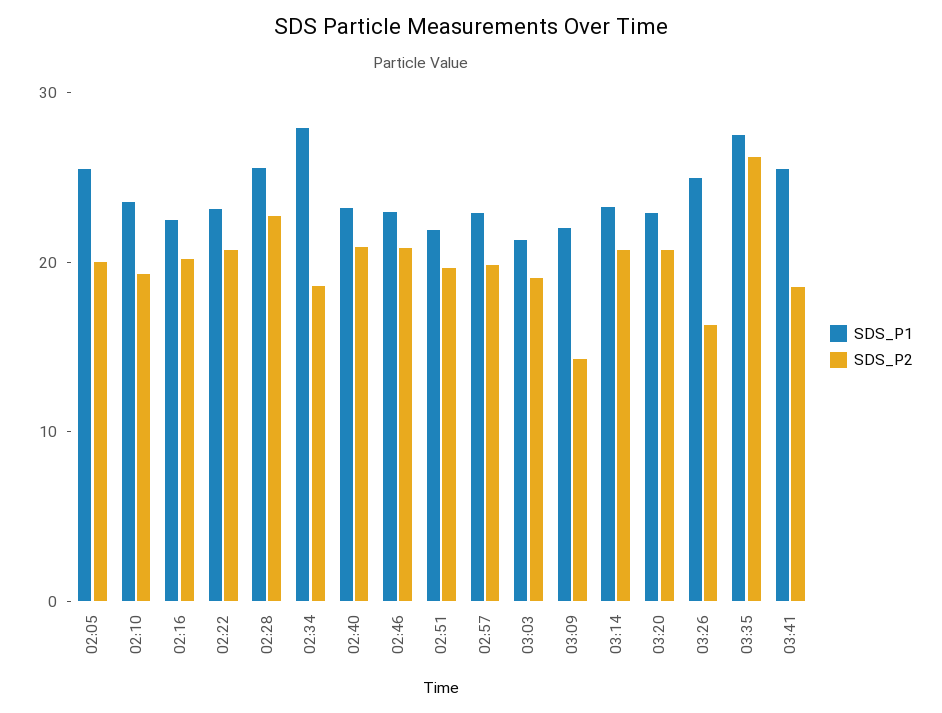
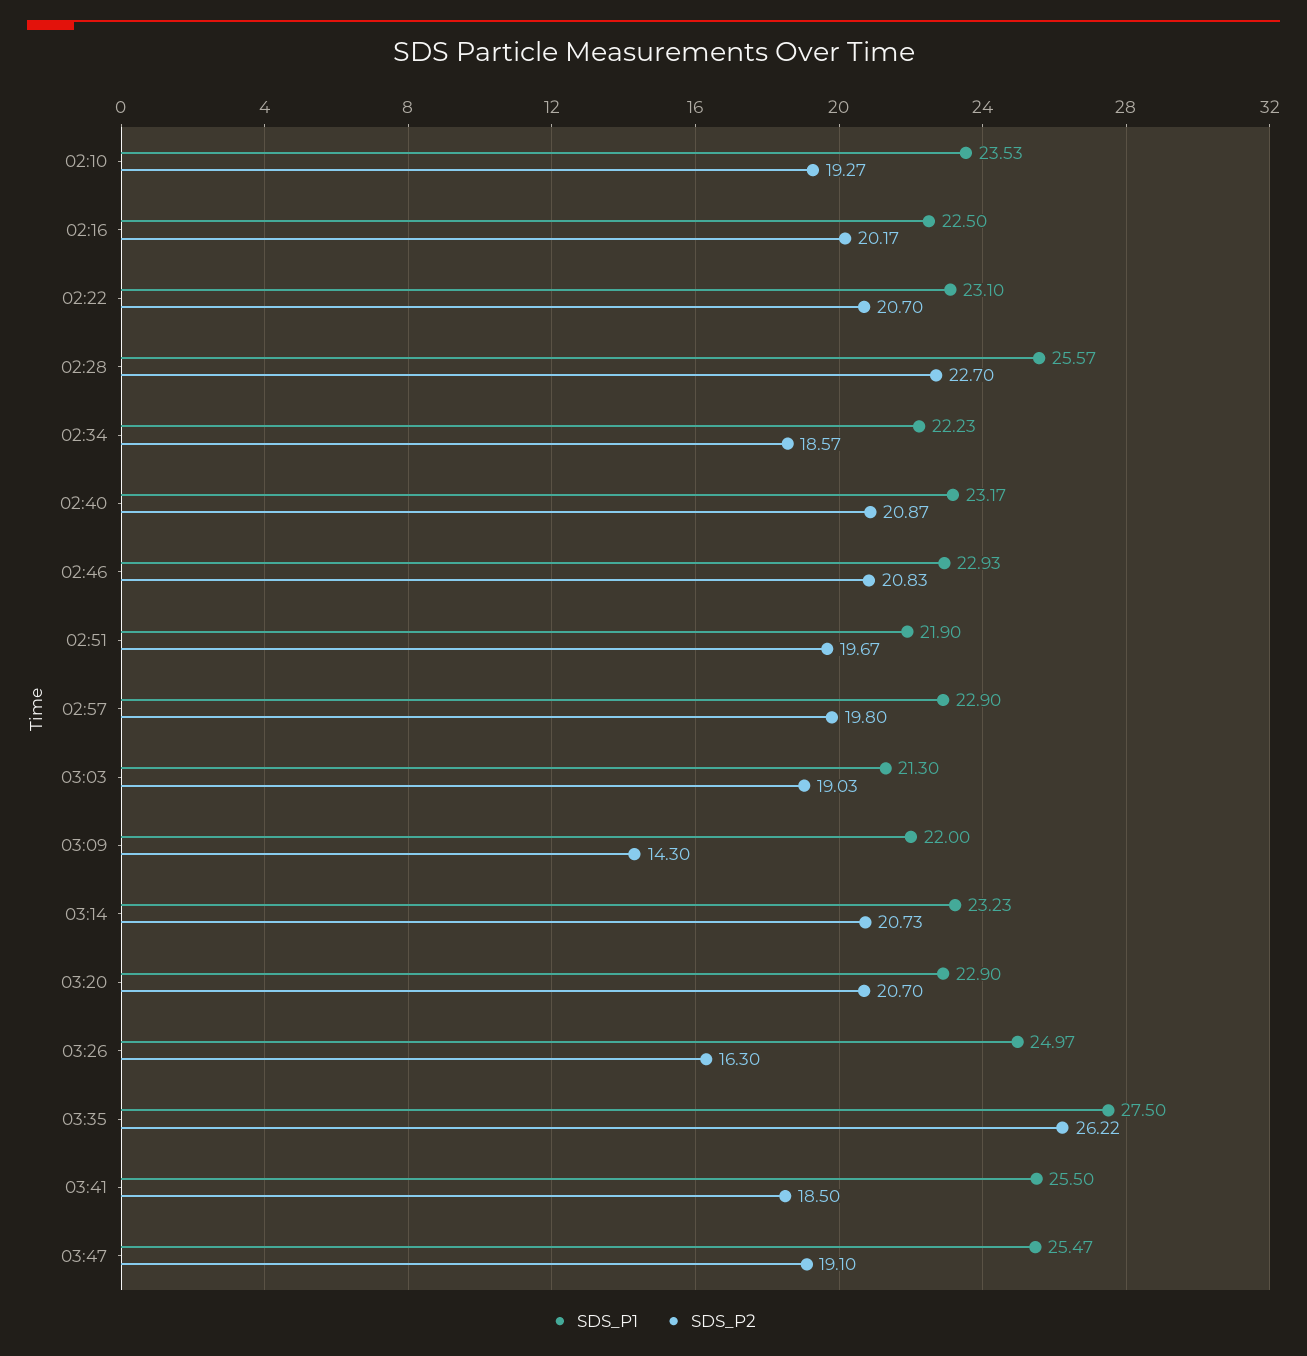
SDS_P1, 02:05: 26 -> none
SDS_P2, 02:05: 20 -> none
SDS_P1, 02:34: 28 -> 22.23
SDS_P1, 03:47: none -> 25.47
SDS_P2, 03:47: none -> 19.1

